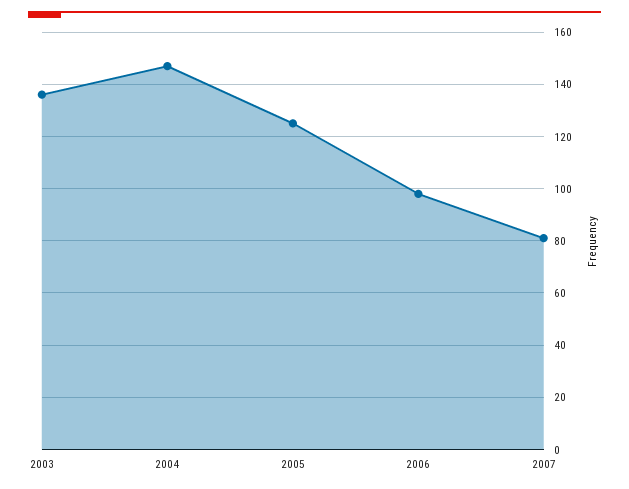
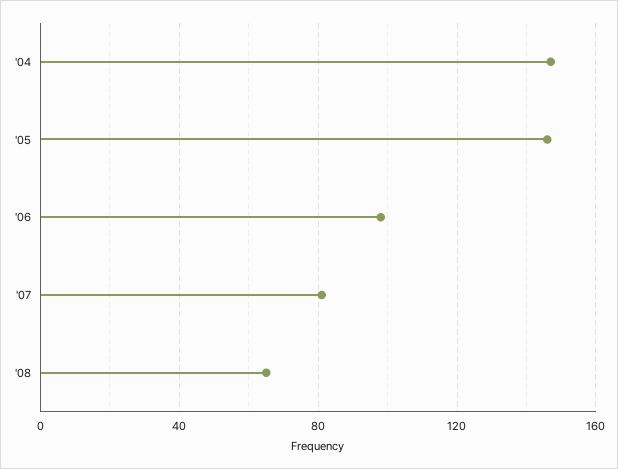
2003: 135 -> none
2005: 125 -> 145
'08: none -> 65

